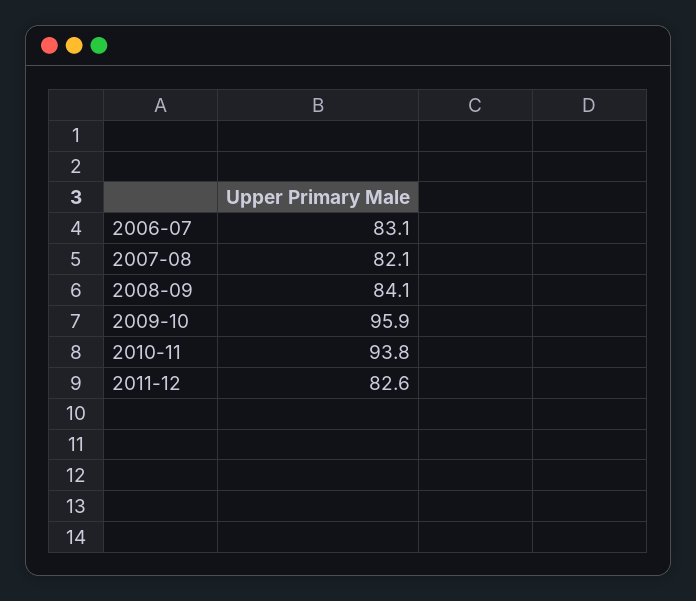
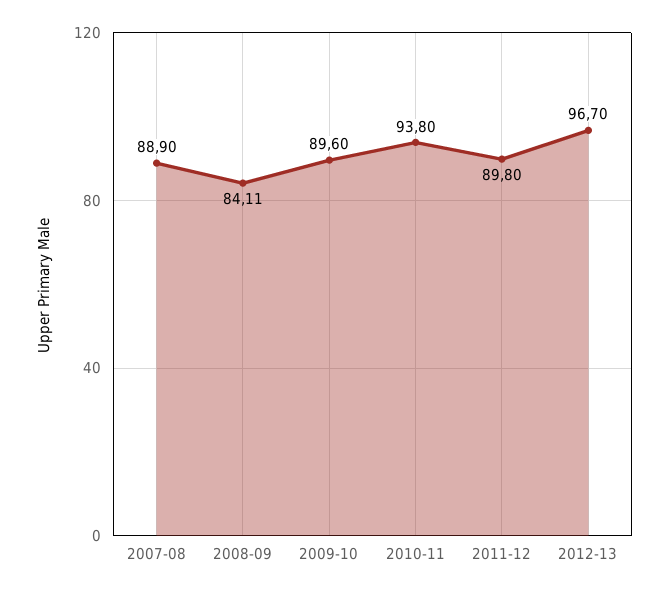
2006-07: 83.1 -> none
2007-08: 82.1 -> 88.9
2009-10: 95.9 -> 89.6
2011-12: 82.6 -> 89.8
2012-13: none -> 96.7

